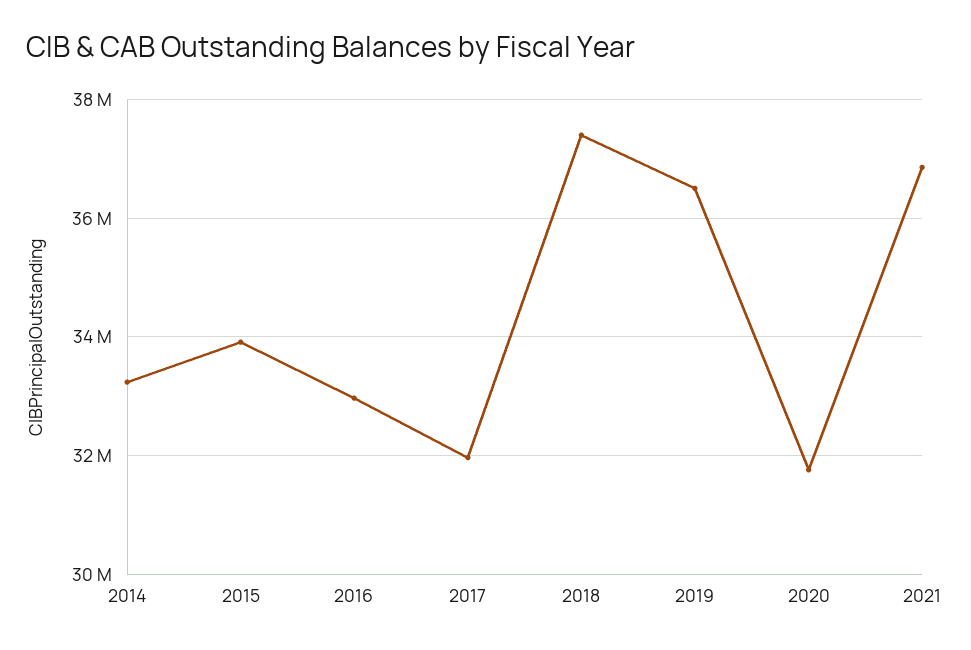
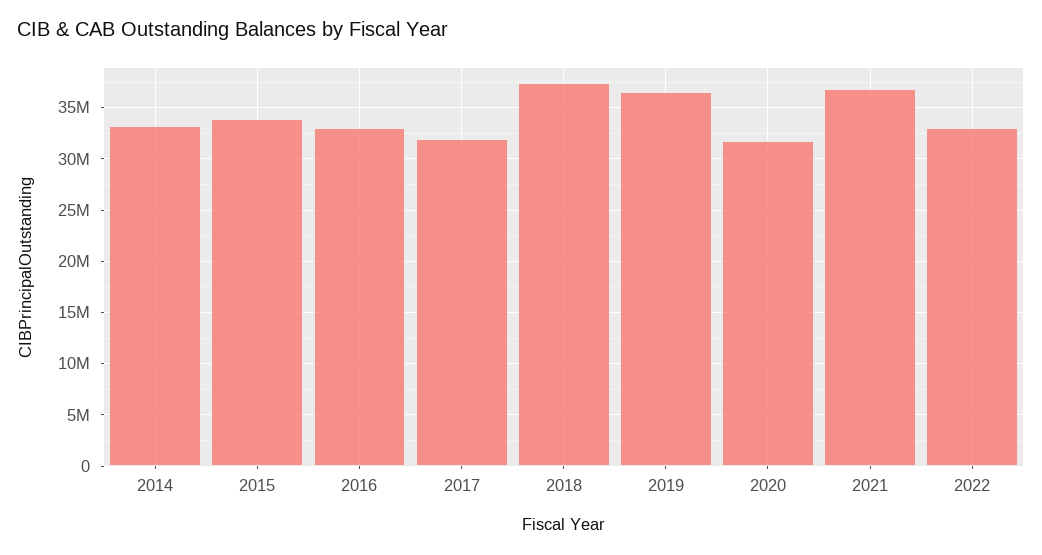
2022: none -> 33000000

